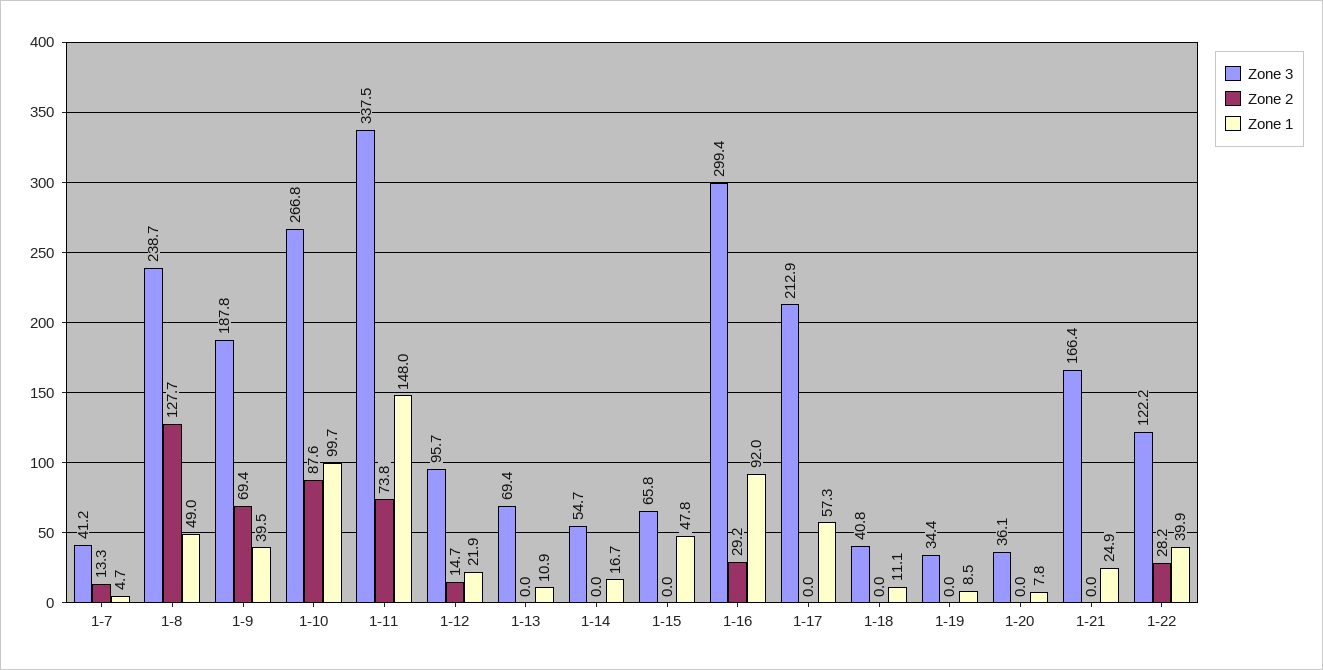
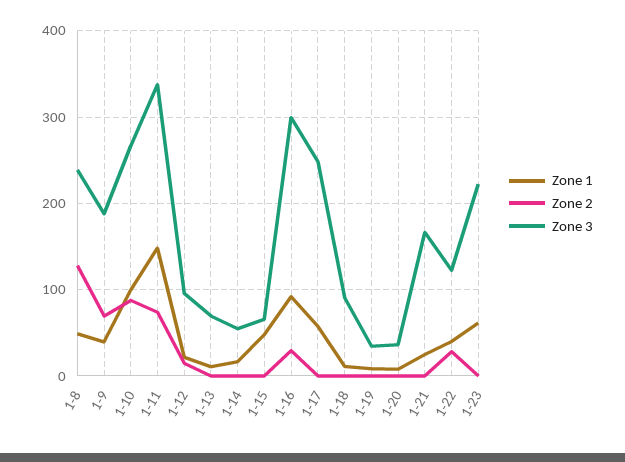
Zone 3, 1-7: 41.2 -> none
Zone 2, 1-7: 13.3 -> none
Zone 1, 1-7: 4.7 -> none
Zone 3, 1-17: 212.9 -> 250
Zone 3, 1-18: 40.8 -> 90
Zone 1, 1-23: none -> 60
Zone 2, 1-23: none -> 0
Zone 3, 1-23: none -> 220

